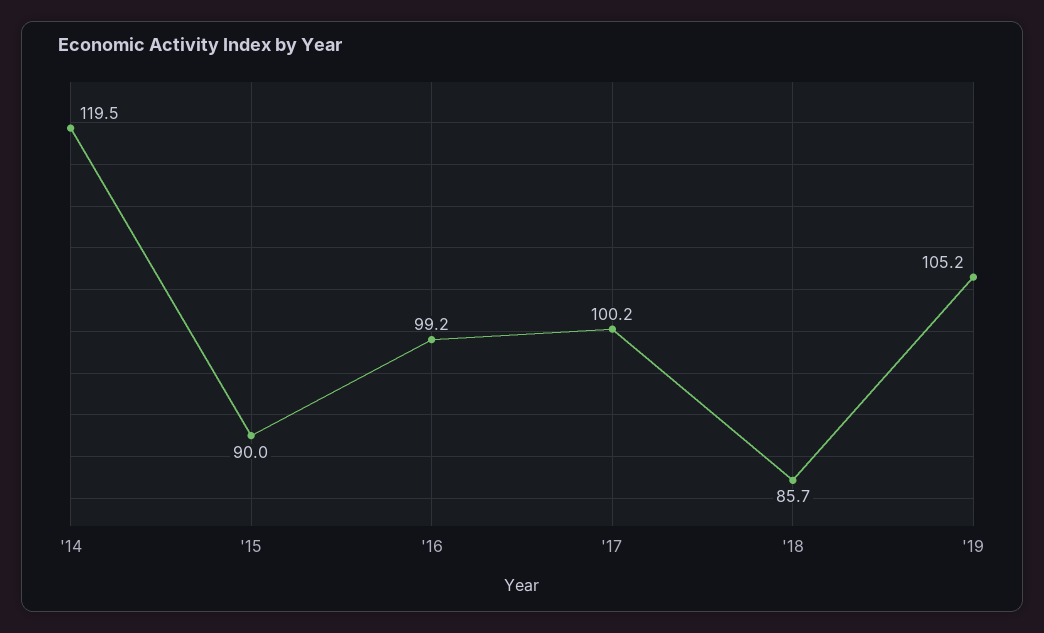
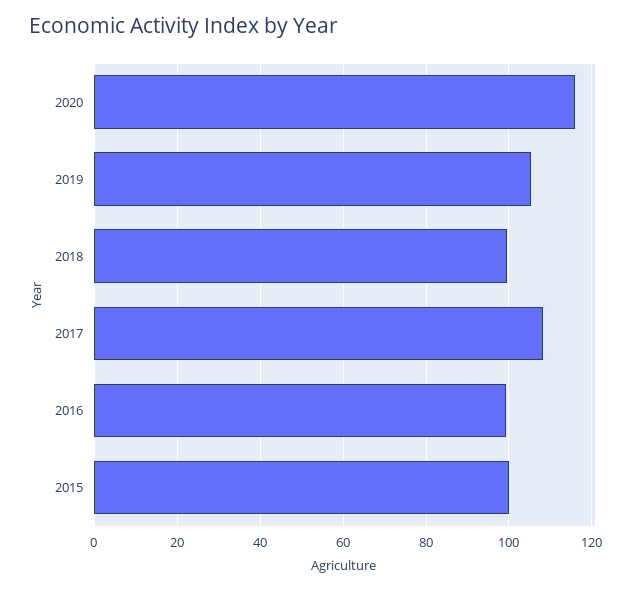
'14: 119.5 -> none
'15: 90 -> 100
'17: 100.2 -> 108
'18: 85.7 -> 100
2020: none -> 116

